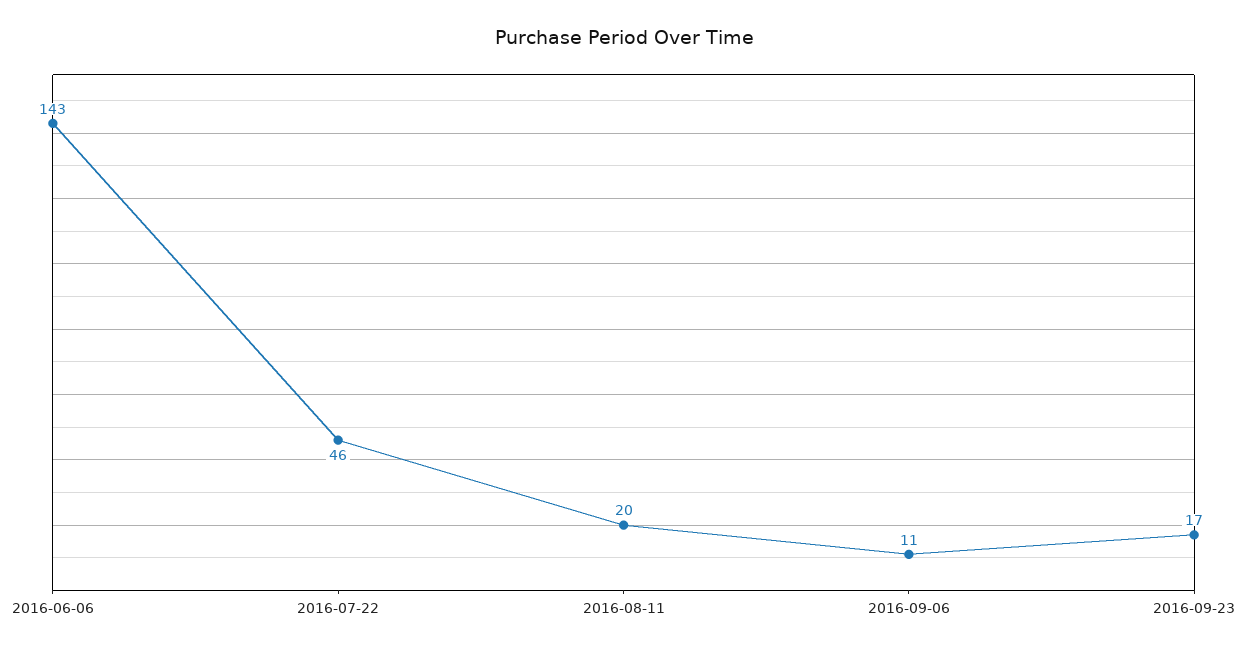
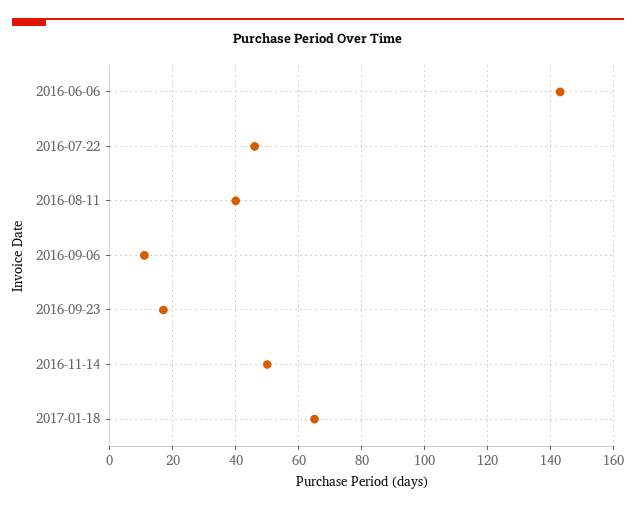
2016-08-11: 20 -> 40
2016-11-14: none -> 50
2017-01-18: none -> 65

